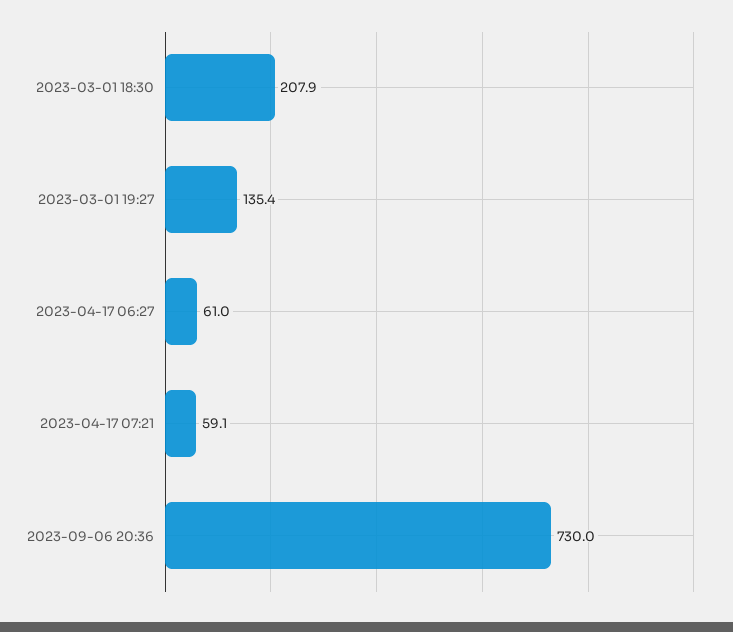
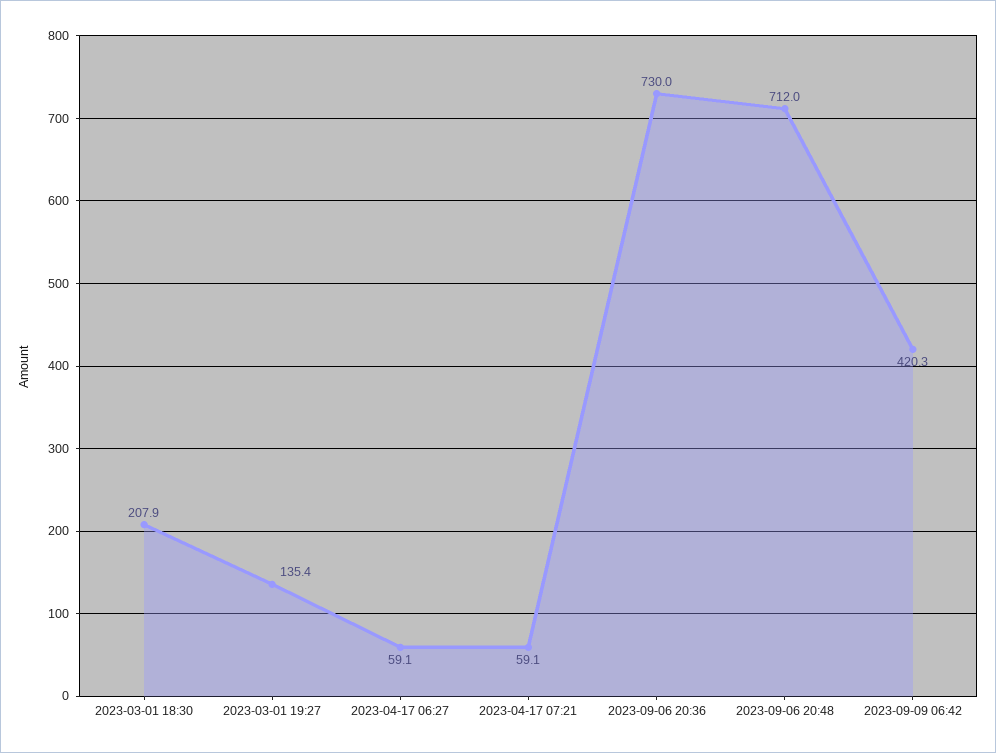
2023-04-17 06:27: 61 -> 59.1
2023-09-06 20:48: none -> 712
2023-09-09 06:42: none -> 420.3

